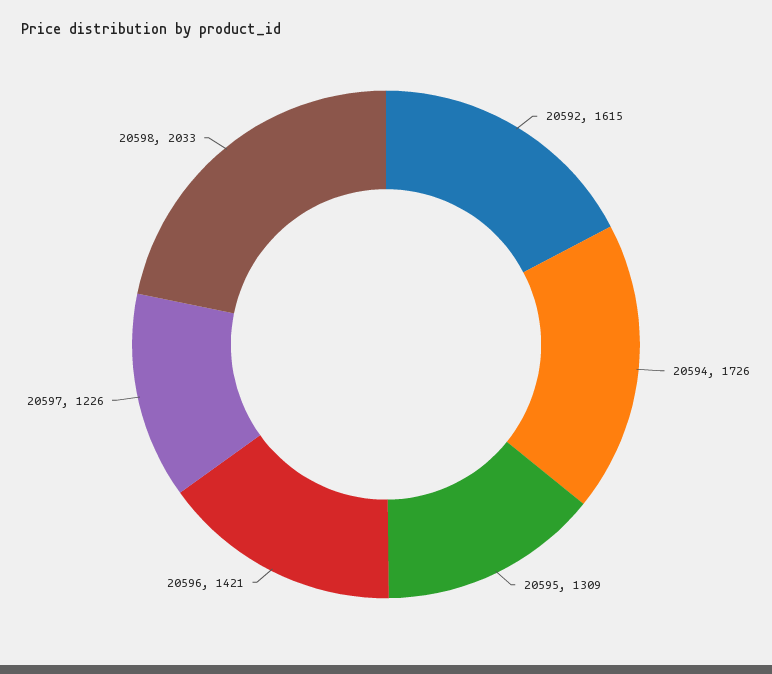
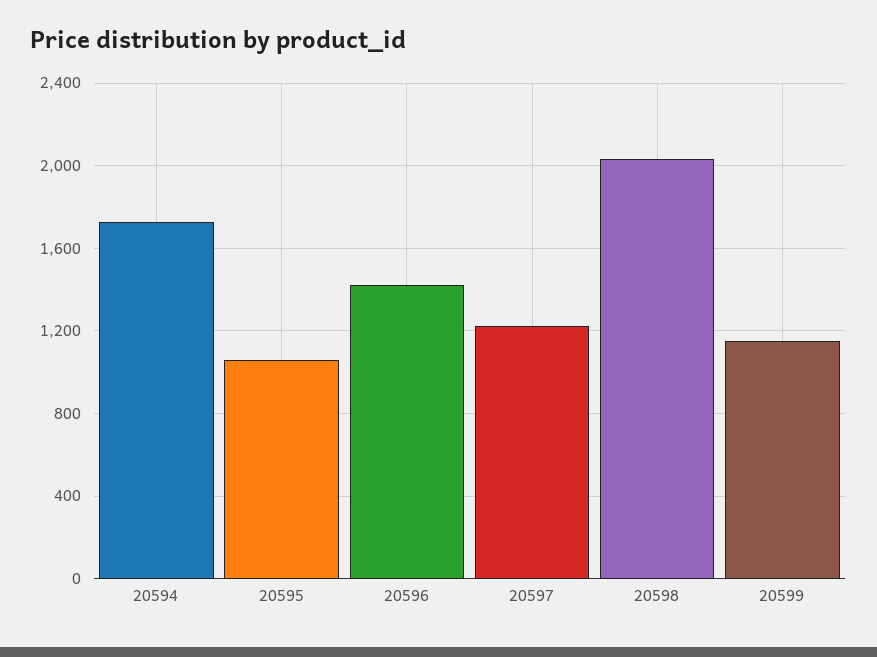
20592: 1615 -> none
20595: 1309 -> 1050
20599: none -> 1150

